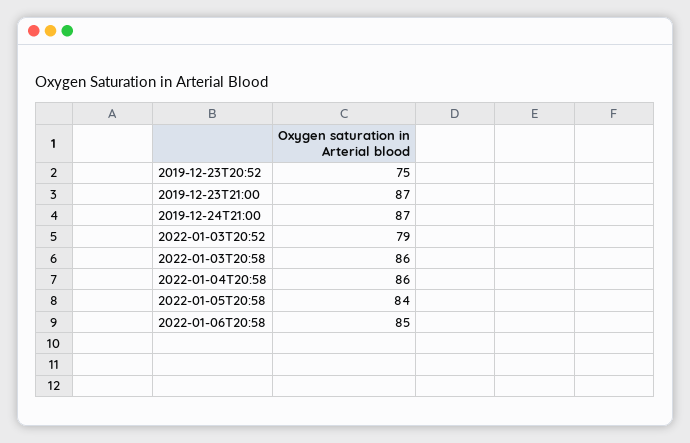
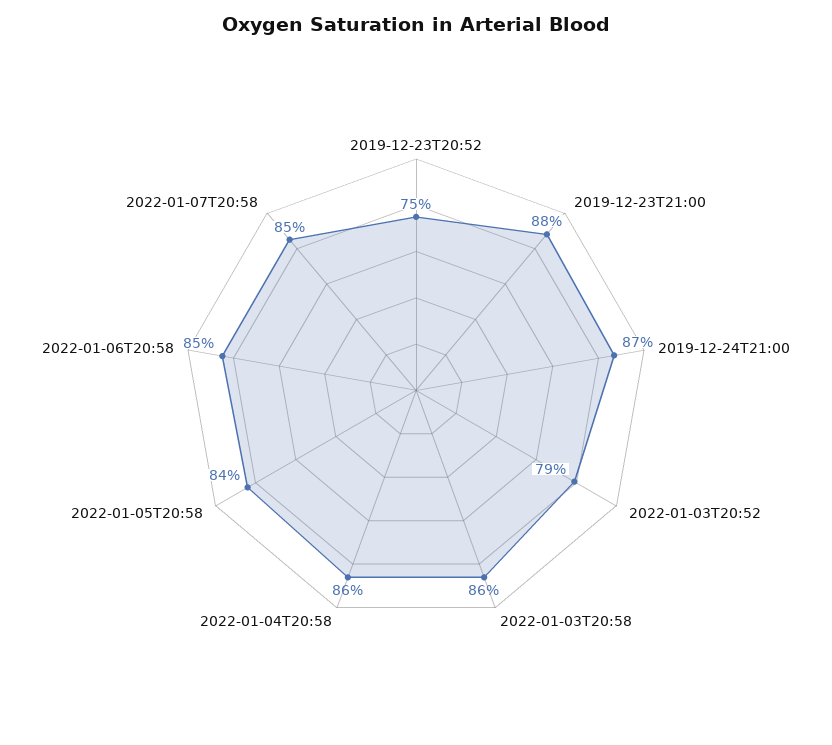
2019-12-23T21:00: 87 -> 88
2022-01-07T20:58: none -> 85

